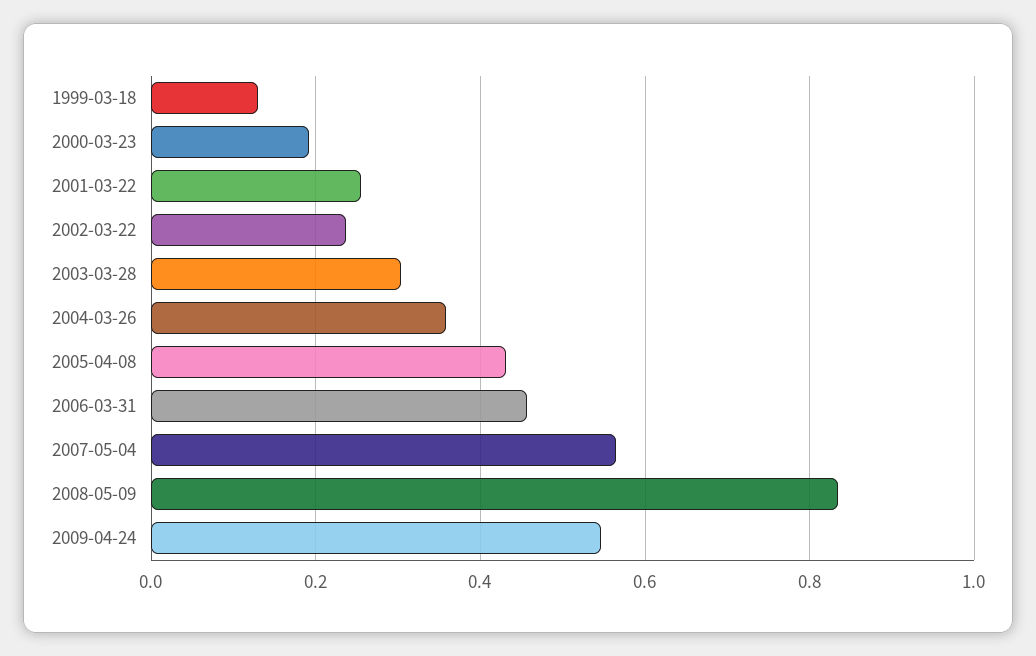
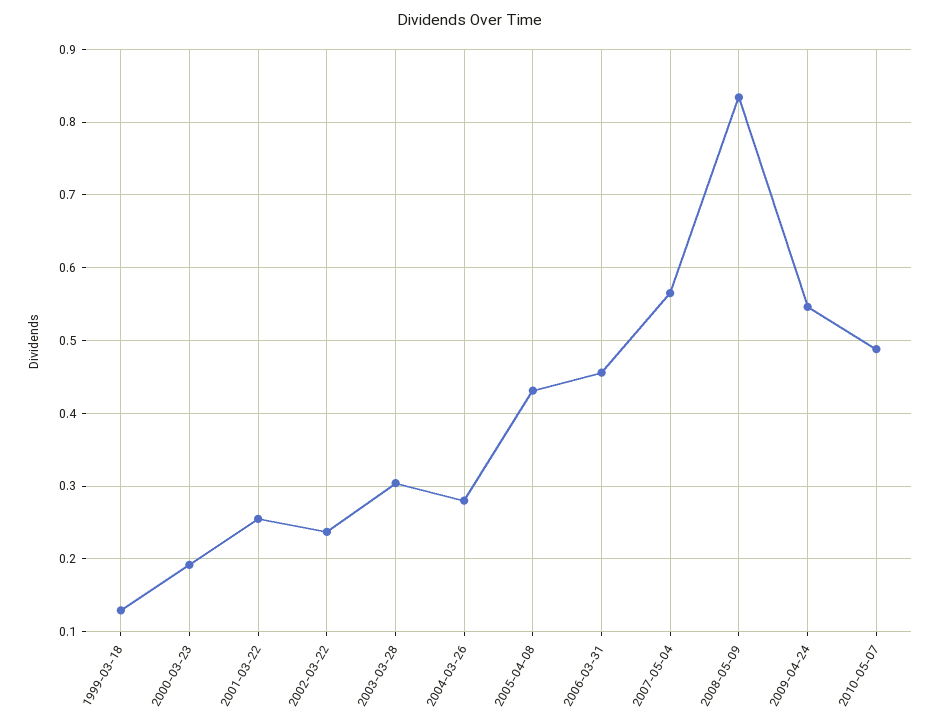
2004-03-26: 0.36 -> 0.28
2010-05-07: none -> 0.49

